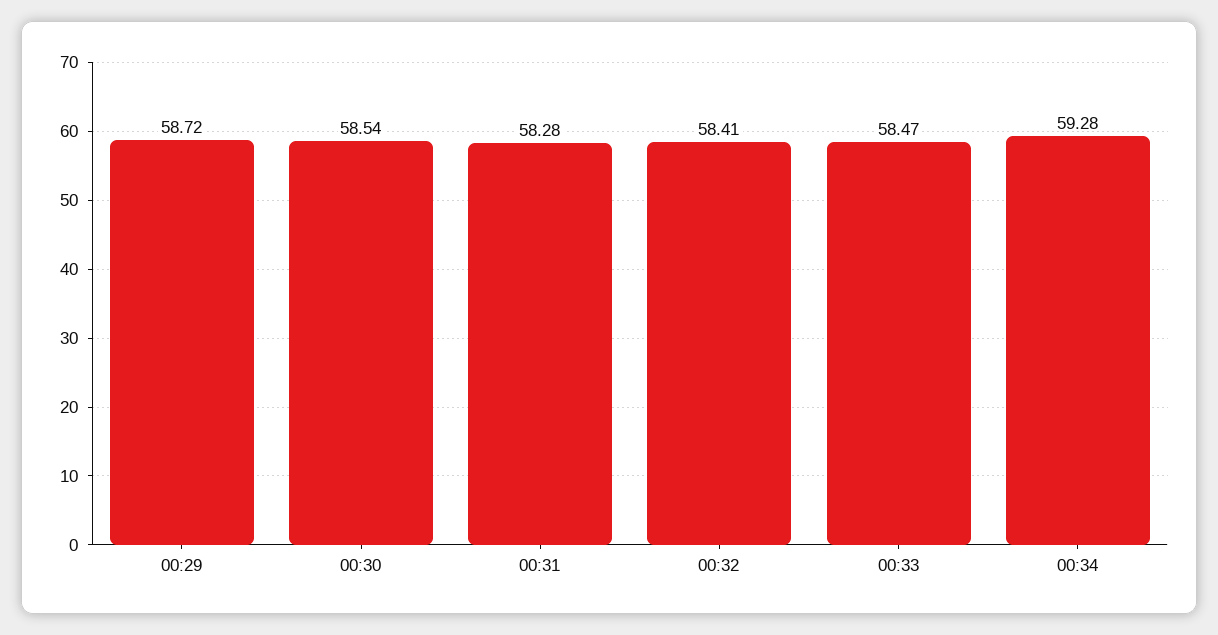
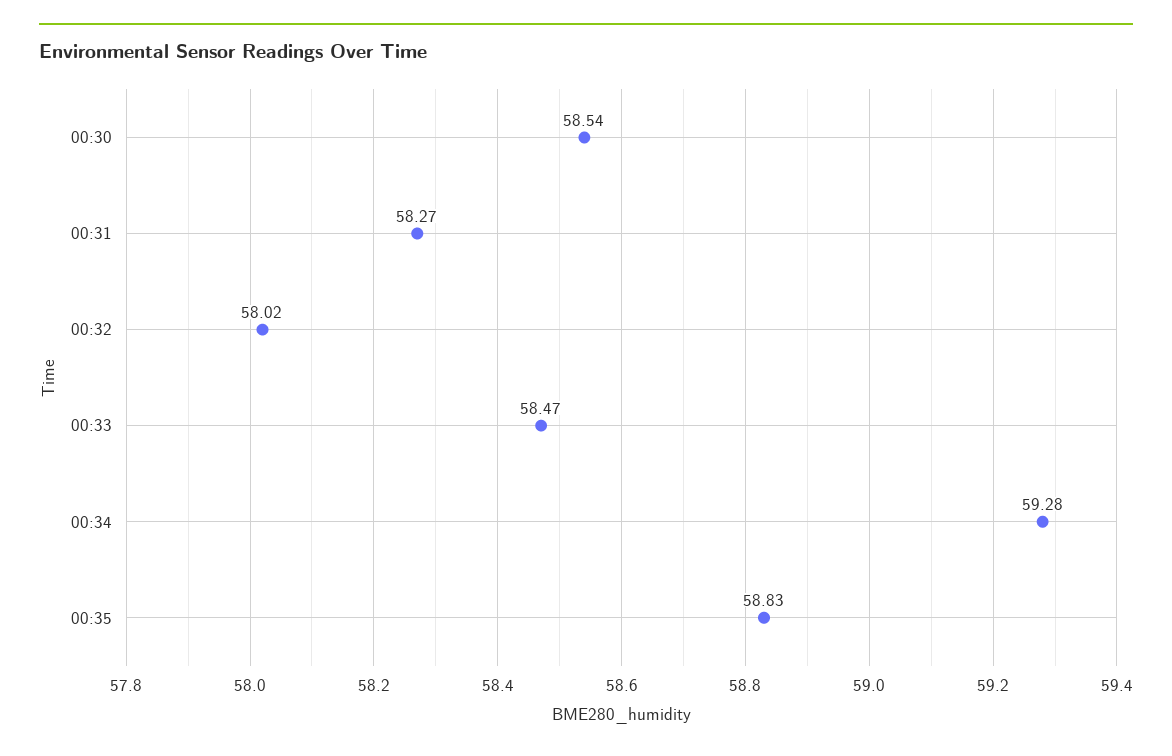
00:29: 58.72 -> none
00:31: 58.28 -> 58.27
00:32: 58.41 -> 58.02
00:35: none -> 58.83

